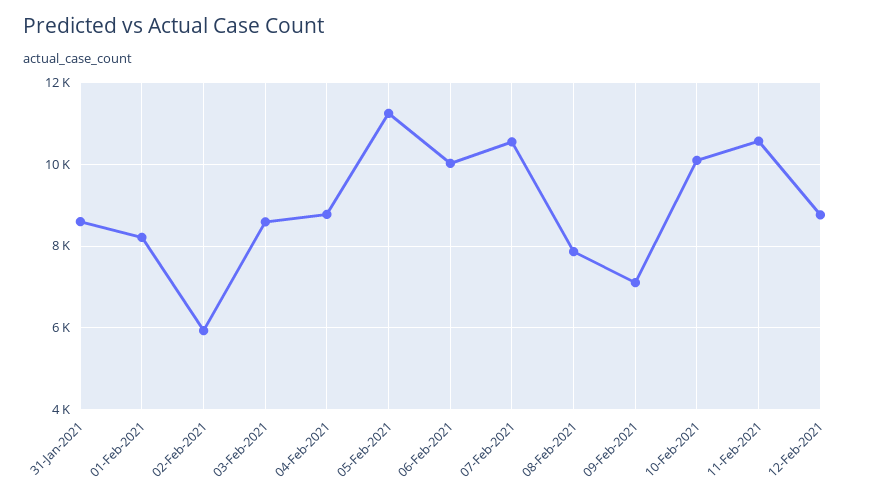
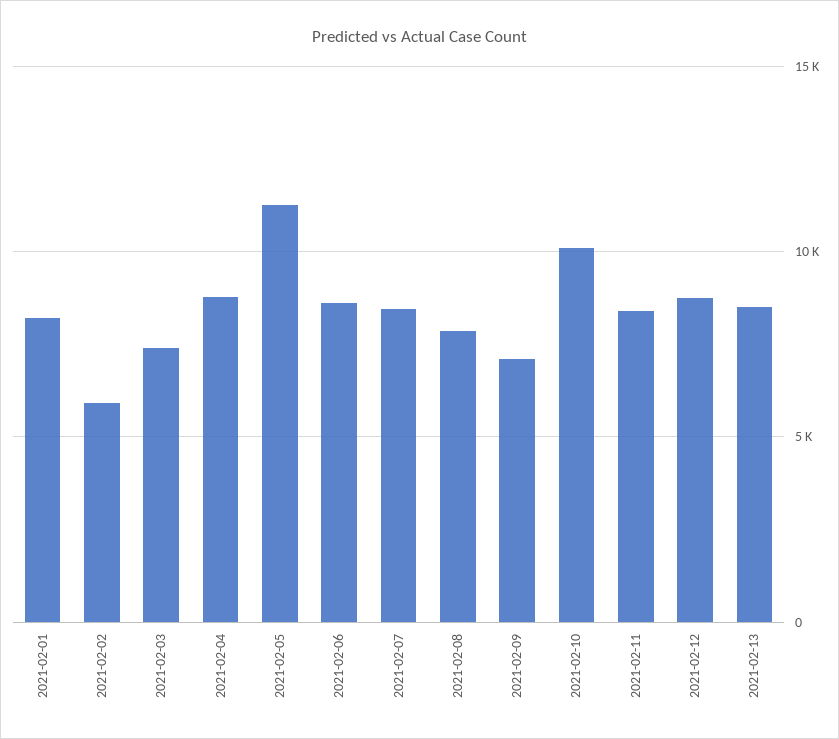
31-Jan-2021: 8600 -> none
03-Feb-2021: 8600 -> 7500
06-Feb-2021: 10000 -> 8500
07-Feb-2021: 10600 -> 8500
11-Feb-2021: 10600 -> 8500
2021-02-13: none -> 8500

